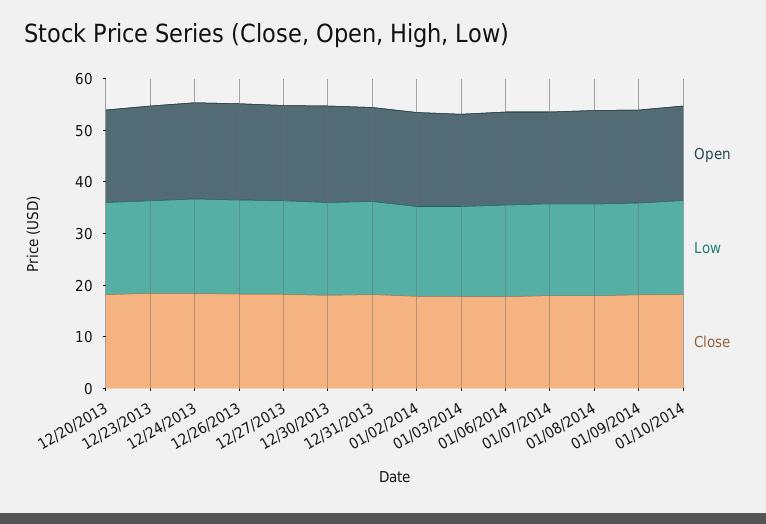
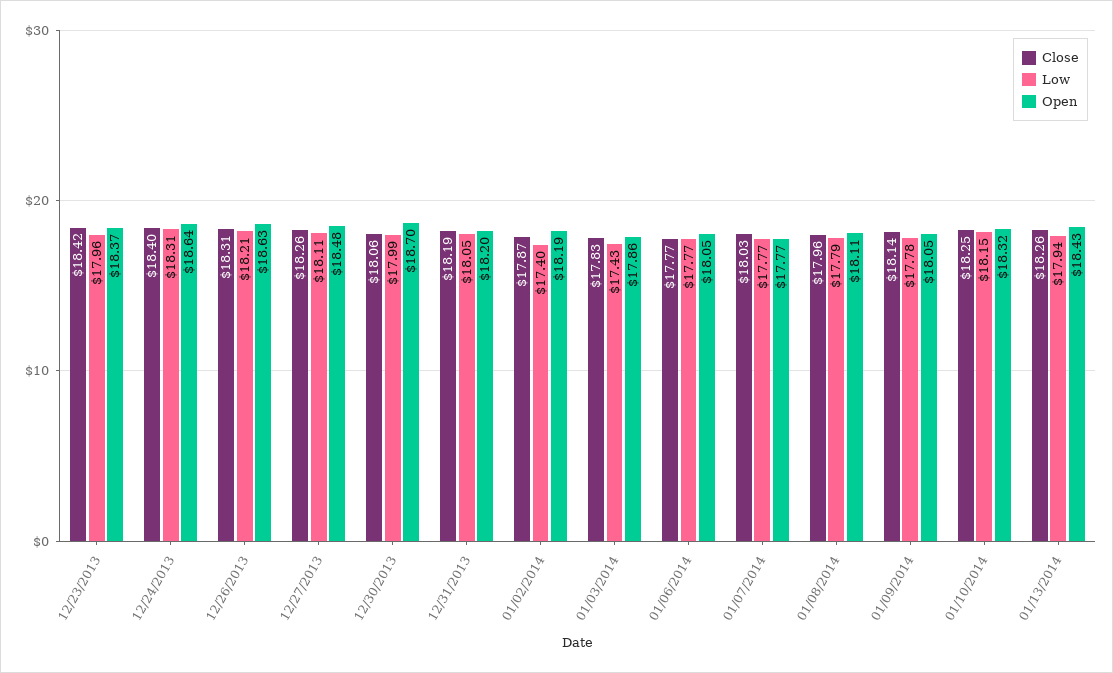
Open, 12/20/2013: 18 -> none
Low, 12/20/2013: 18 -> none
Close, 12/20/2013: 18 -> none
Close, 01/13/2014: none -> 18.26
Low, 01/13/2014: none -> 17.94
Open, 01/13/2014: none -> 18.43

